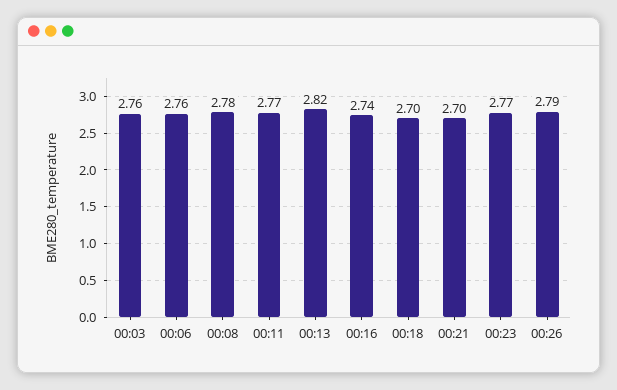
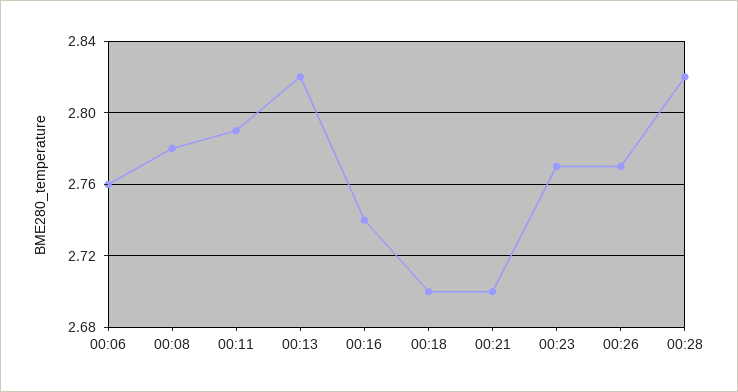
00:03: 2.76 -> none
00:11: 2.77 -> 2.79
00:26: 2.79 -> 2.77
00:28: none -> 2.82

